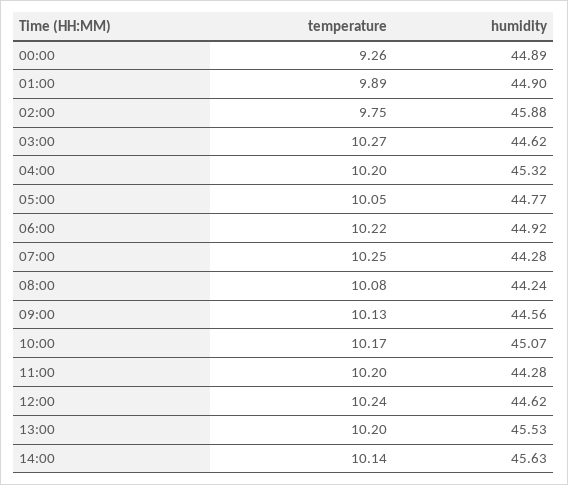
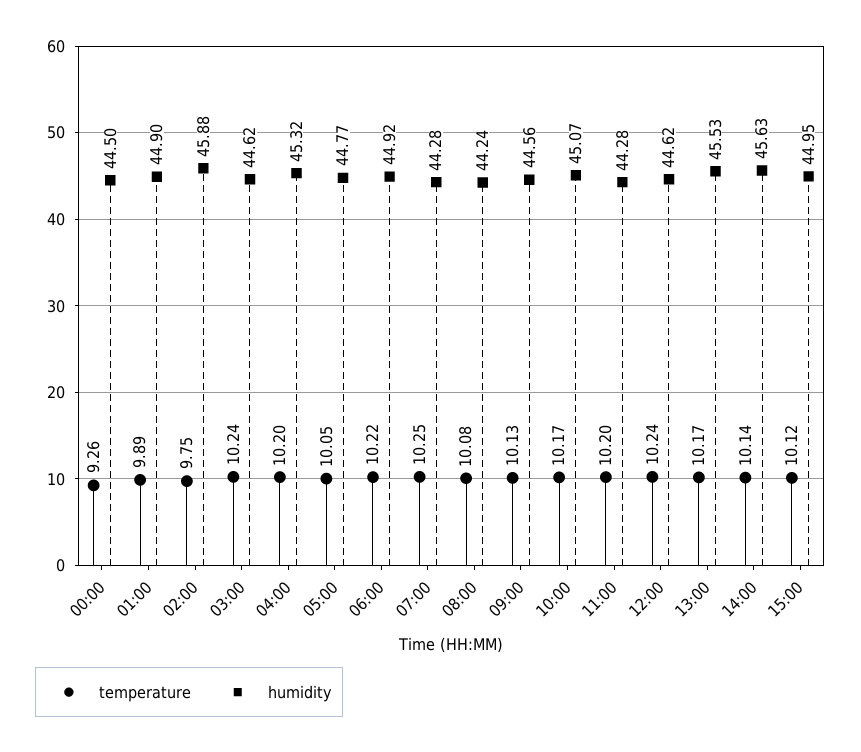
humidity, 00:00: 44.89 -> 44.5
temperature, 03:00: 10.27 -> 10.24
temperature, 13:00: 10.2 -> 10.17
temperature, 15:00: none -> 10.12
humidity, 15:00: none -> 44.95

